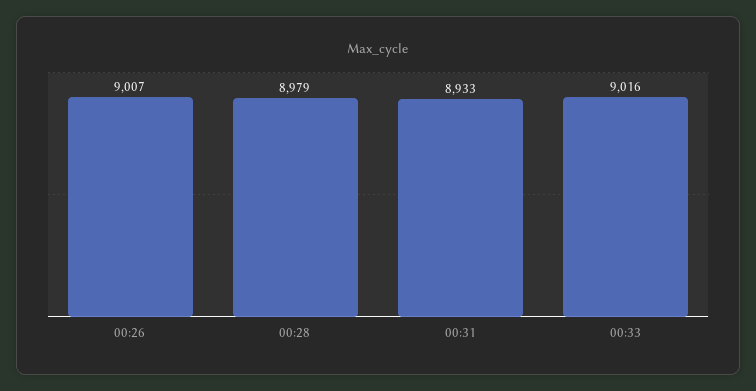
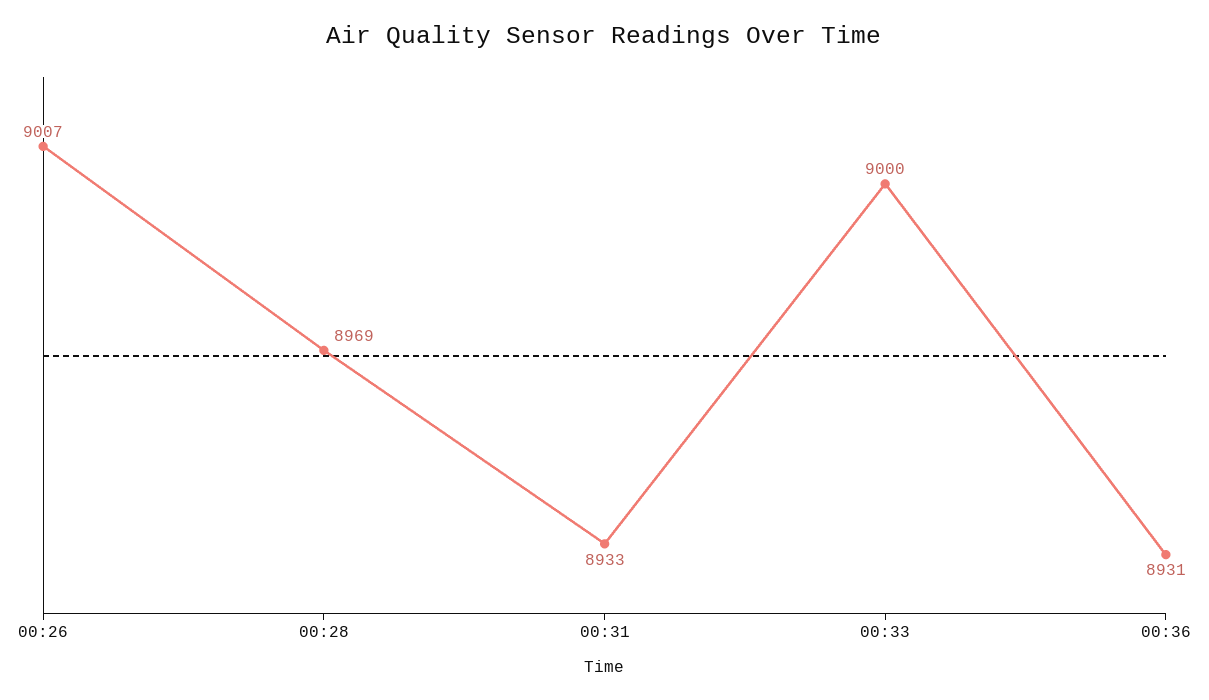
00:28: 8979 -> 8969
00:33: 9016 -> 9000
00:36: none -> 8931

